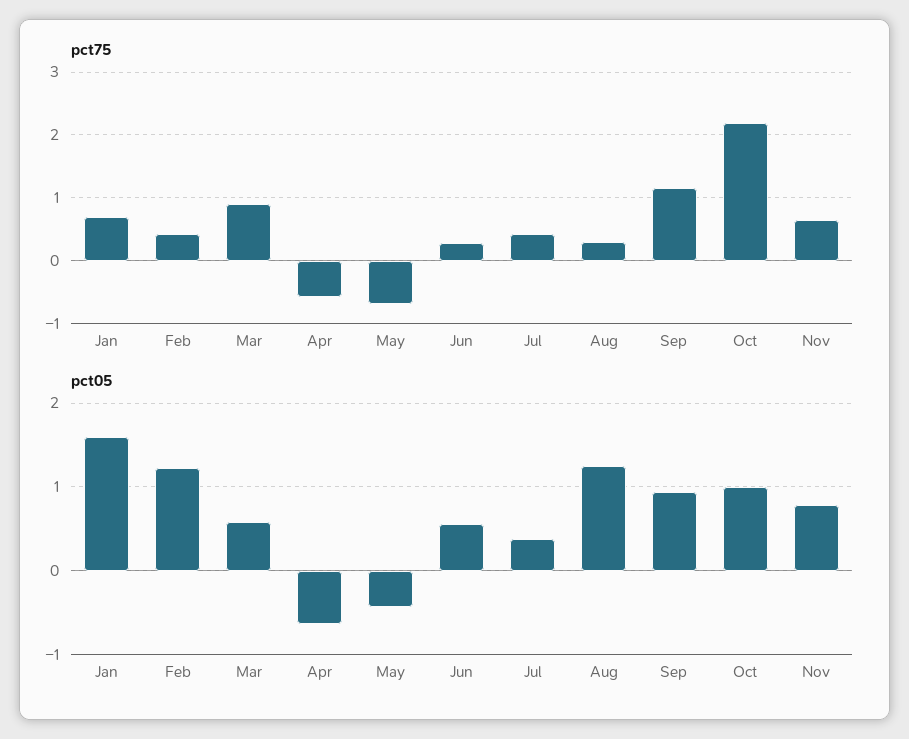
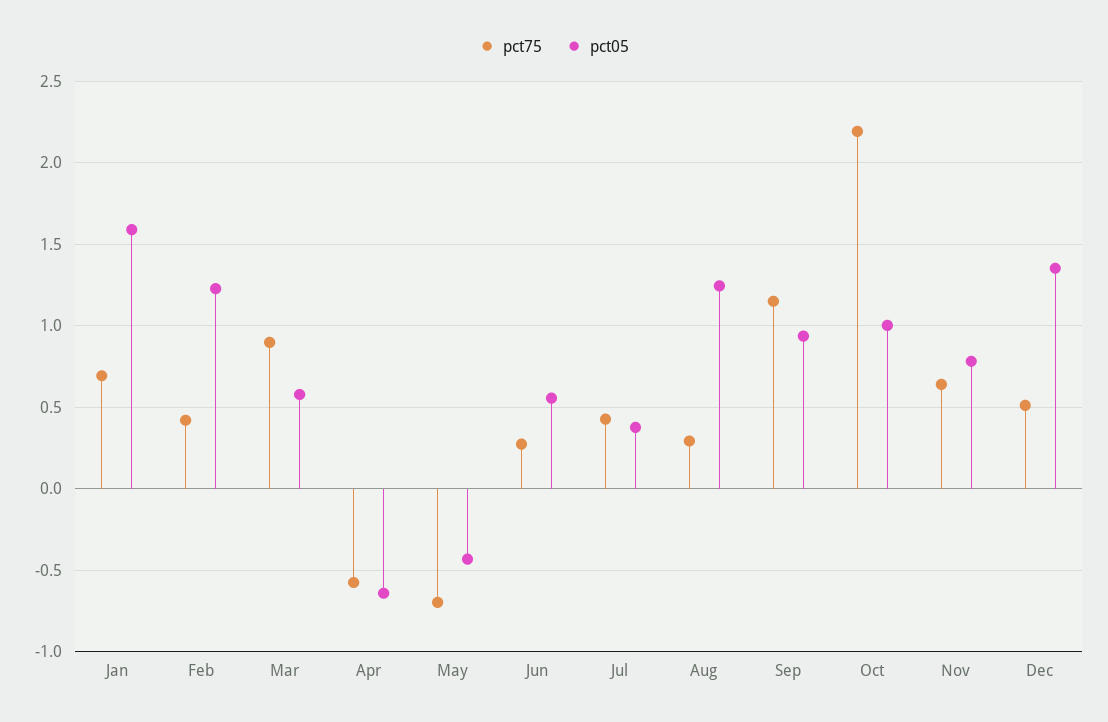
pct75, Dec: none -> 0.5
pct05, Dec: none -> 1.35

